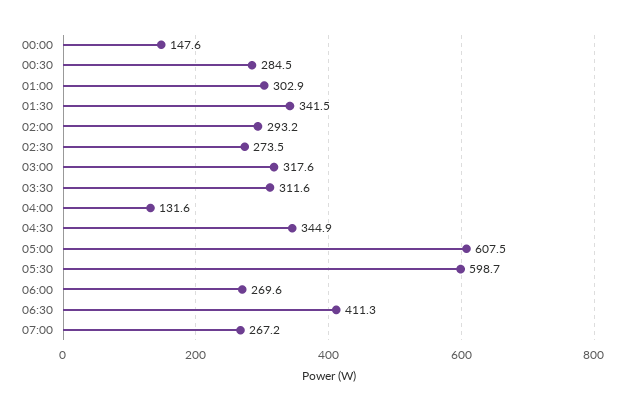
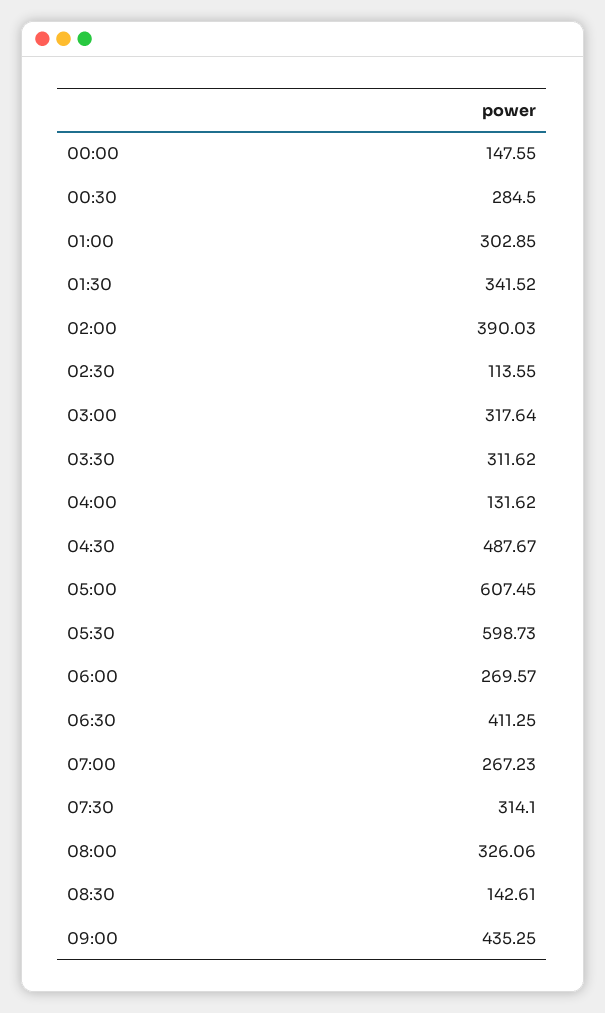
02:00: 293.2 -> 390.03
02:30: 273.5 -> 113.55
04:30: 344.9 -> 487.67
07:30: none -> 314.1
08:00: none -> 326.06
08:30: none -> 142.61
09:00: none -> 435.25

